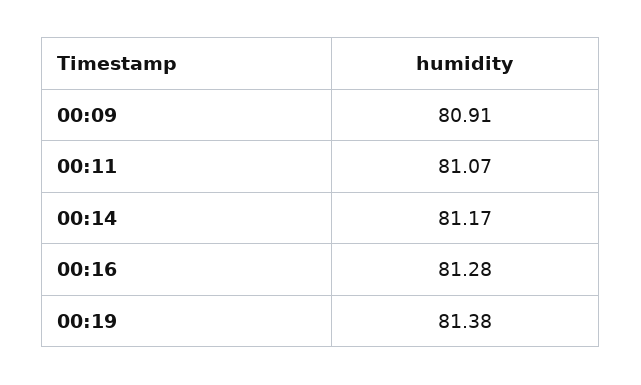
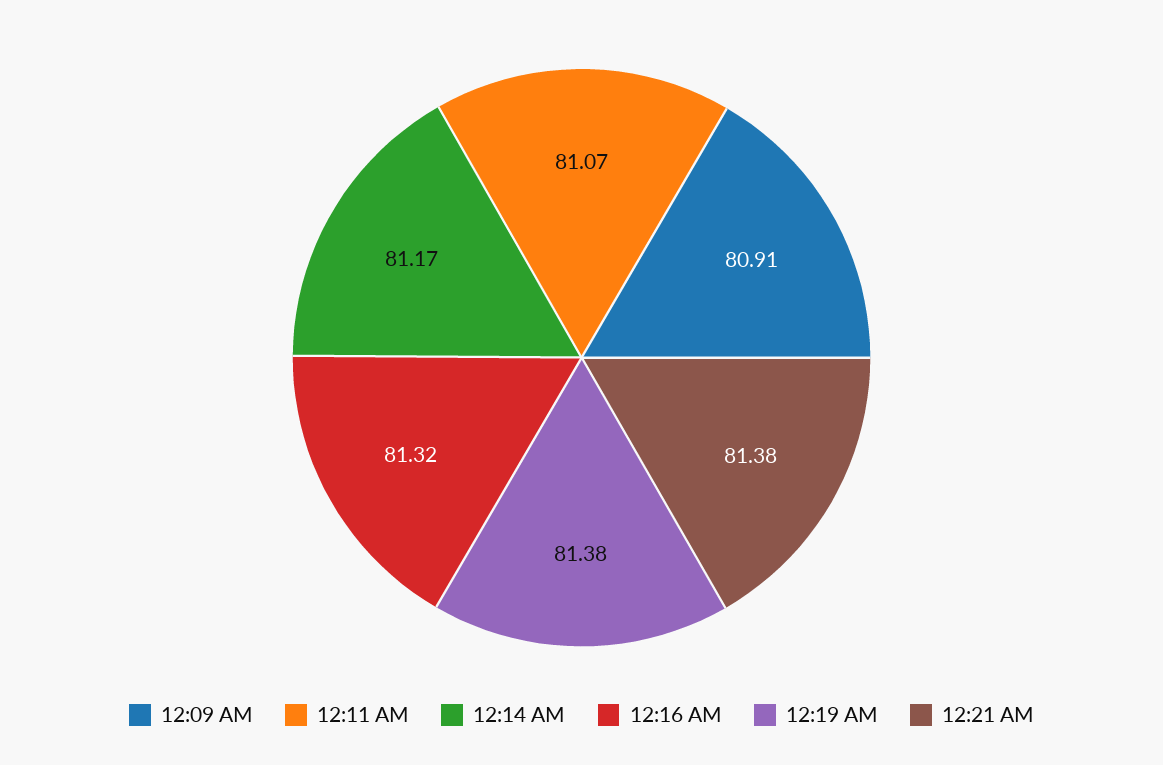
00:16: 81.28 -> 81.32
12:21 AM: none -> 81.38

